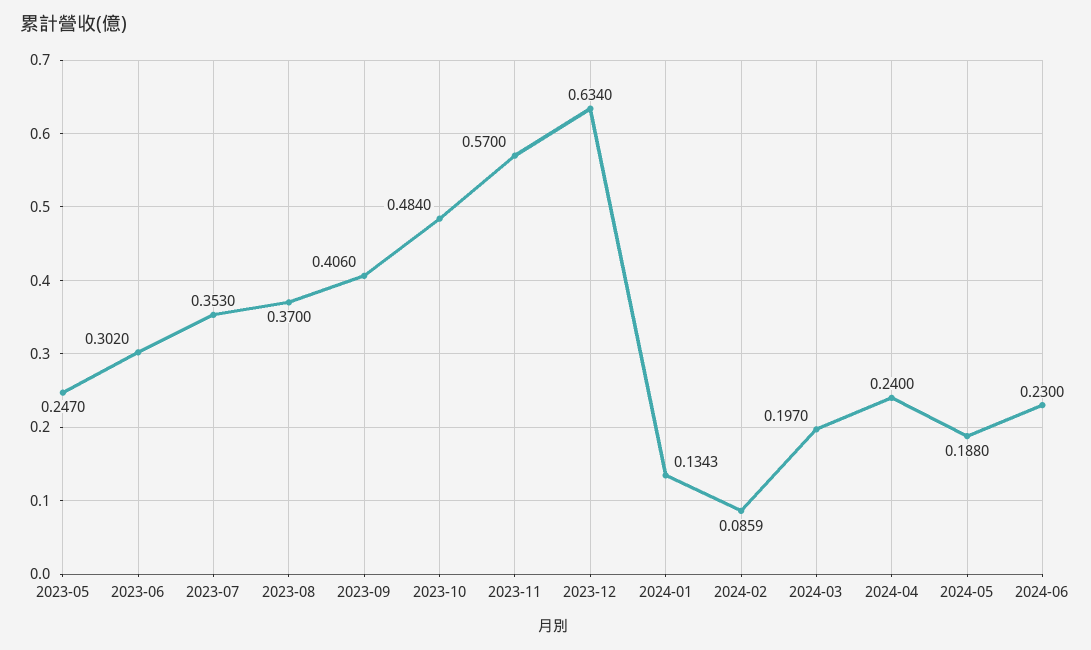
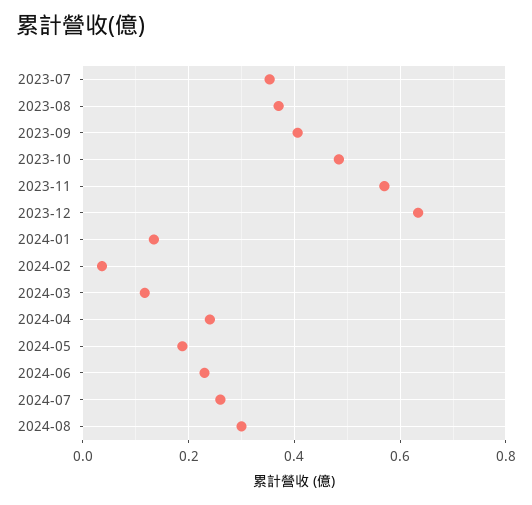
2023-05: 0.247 -> none
2023-06: 0.302 -> none
2024-02: 0.0859 -> 0.04
2024-03: 0.197 -> 0.12
2024-07: none -> 0.26
2024-08: none -> 0.3

